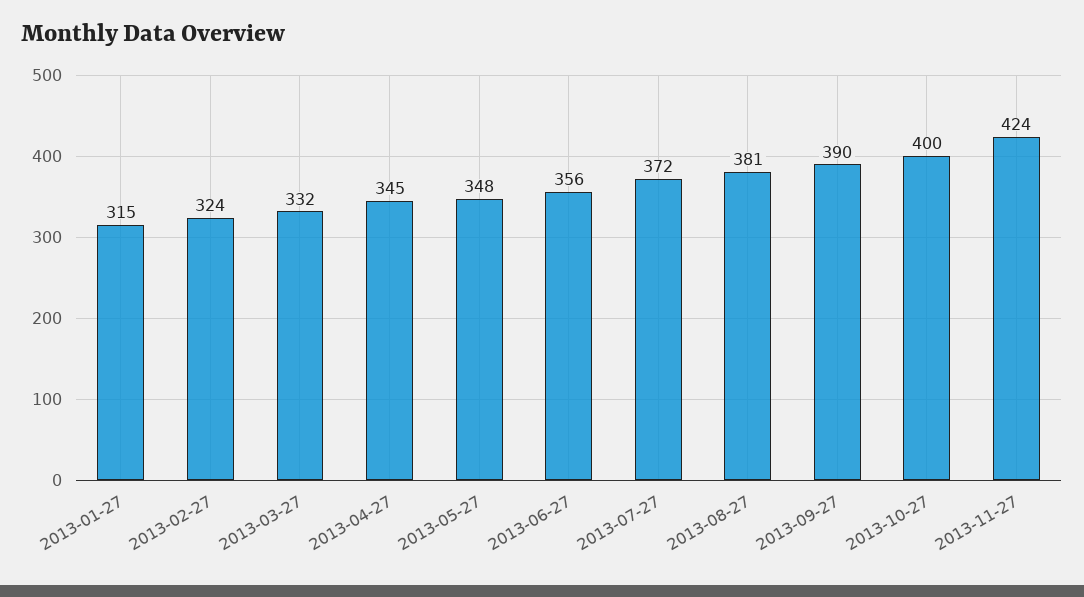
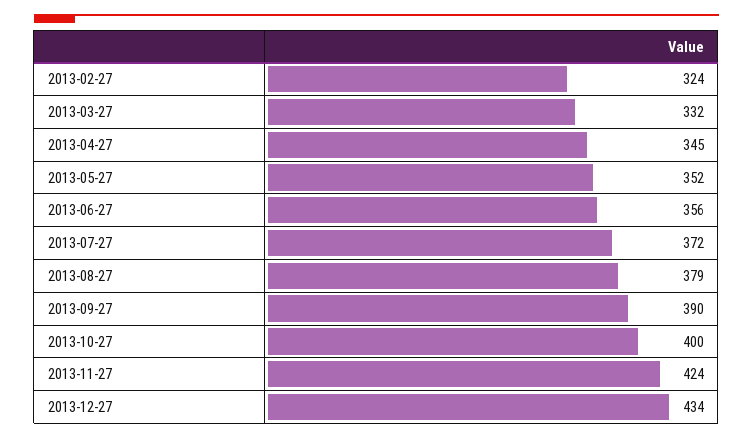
2013-01-27: 315 -> none
2013-05-27: 348 -> 352
2013-08-27: 381 -> 379
2013-12-27: none -> 434

